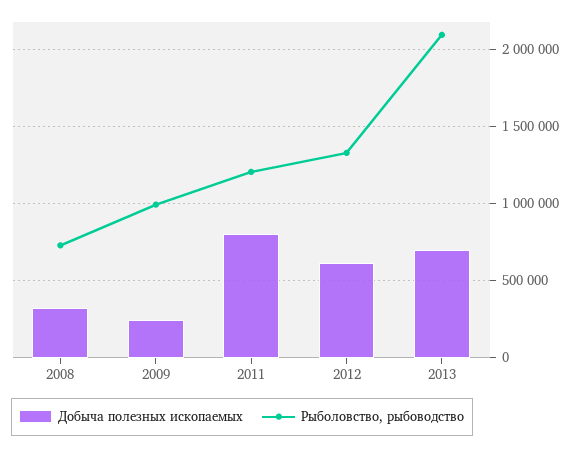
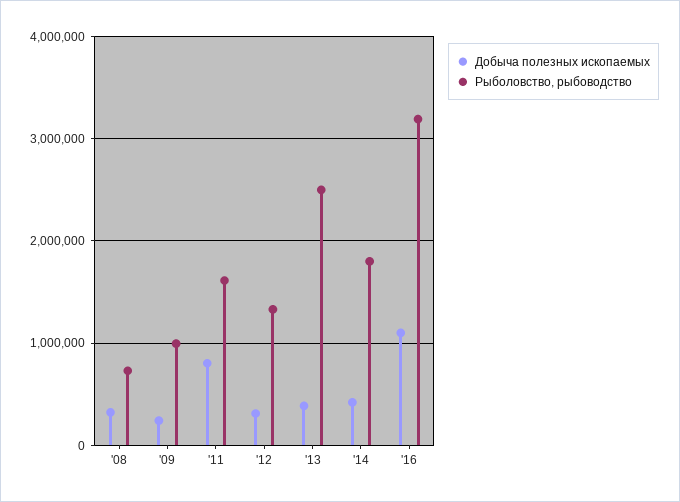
Рыболовство, рыбоводство, 2011: 1200000 -> 1600000
Добыча полезных ископаемых, 2012: 600000 -> 300000
Добыча полезных ископаемых, 2013: 700000 -> 400000
Рыболовство, рыбоводство, 2013: 2100000 -> 2500000
Добыча полезных ископаемых, '14: none -> 400000
Рыболовство, рыбоводство, '14: none -> 1800000
Добыча полезных ископаемых, '16: none -> 1100000
Рыболовство, рыбоводство, '16: none -> 3200000

